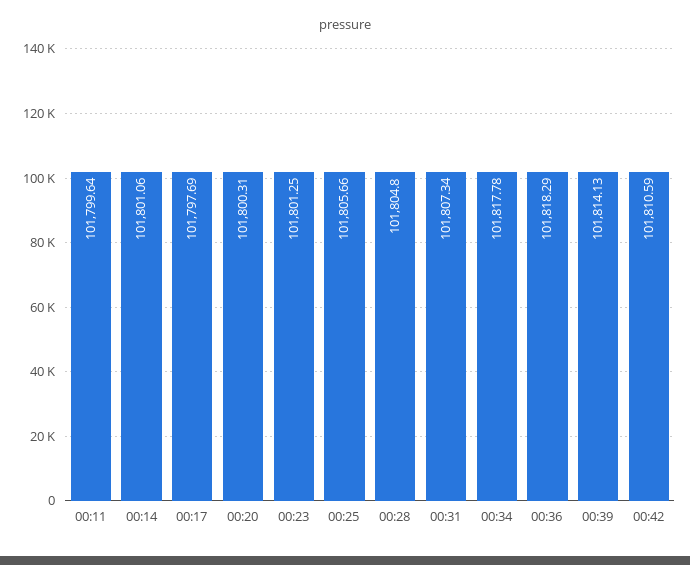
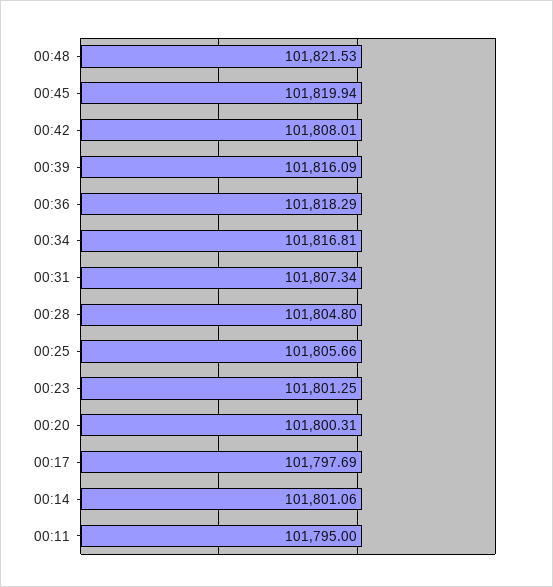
00:11: 101799.64 -> 101795
00:34: 101817.78 -> 101816.81
00:39: 101814.13 -> 101816.09
00:42: 101810.59 -> 101808.01
00:48: none -> 101821.53
00:45: none -> 101819.94

